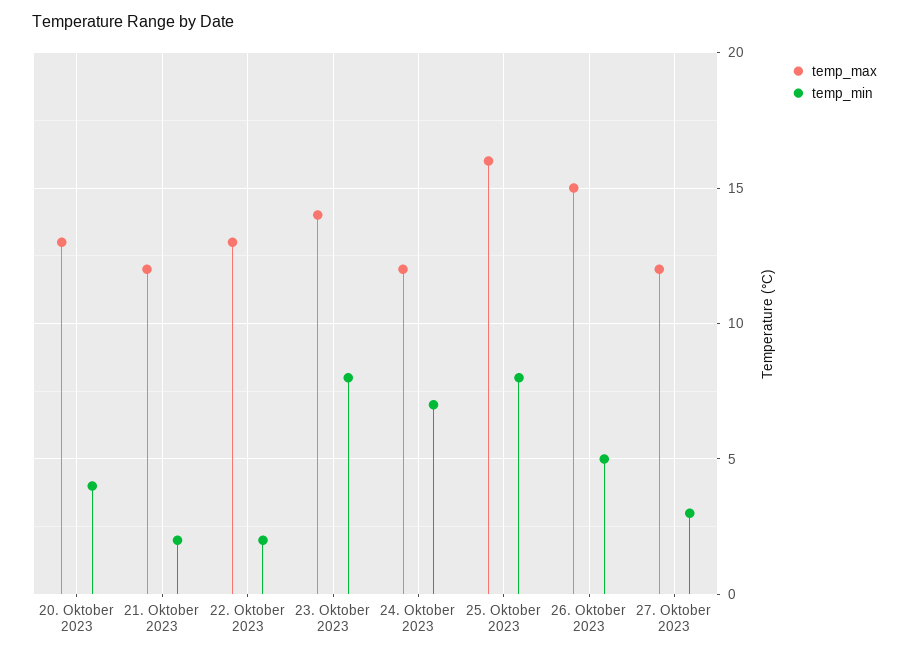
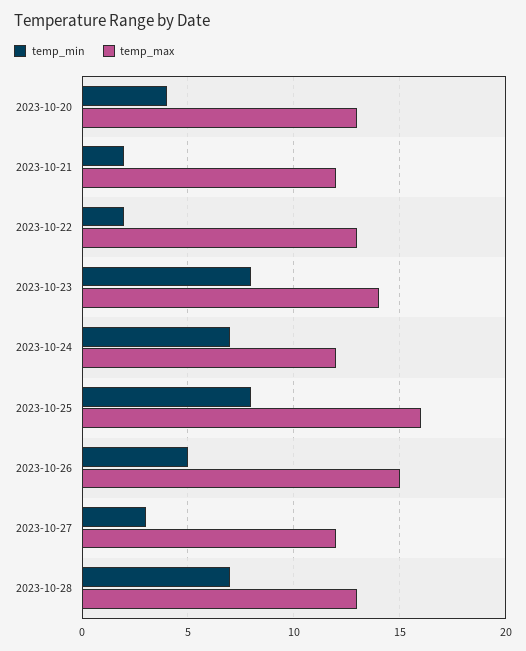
temp_min, 2023-10-28: none -> 7
temp_max, 2023-10-28: none -> 13

